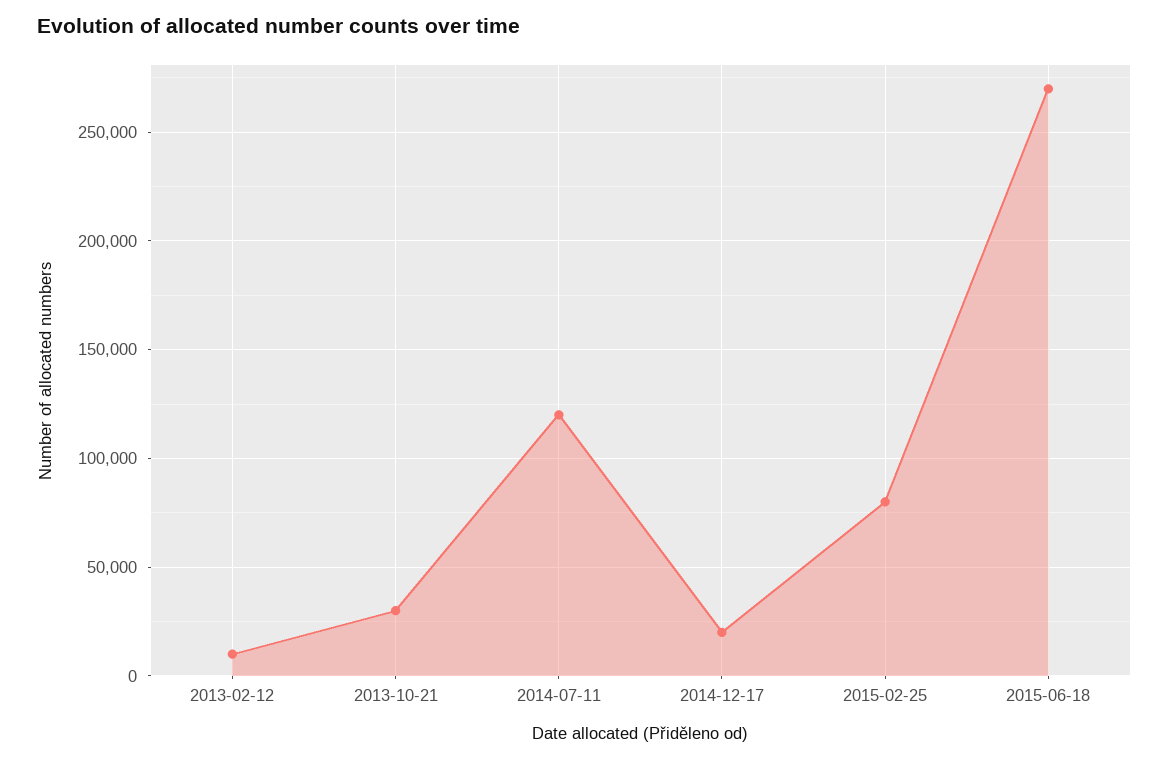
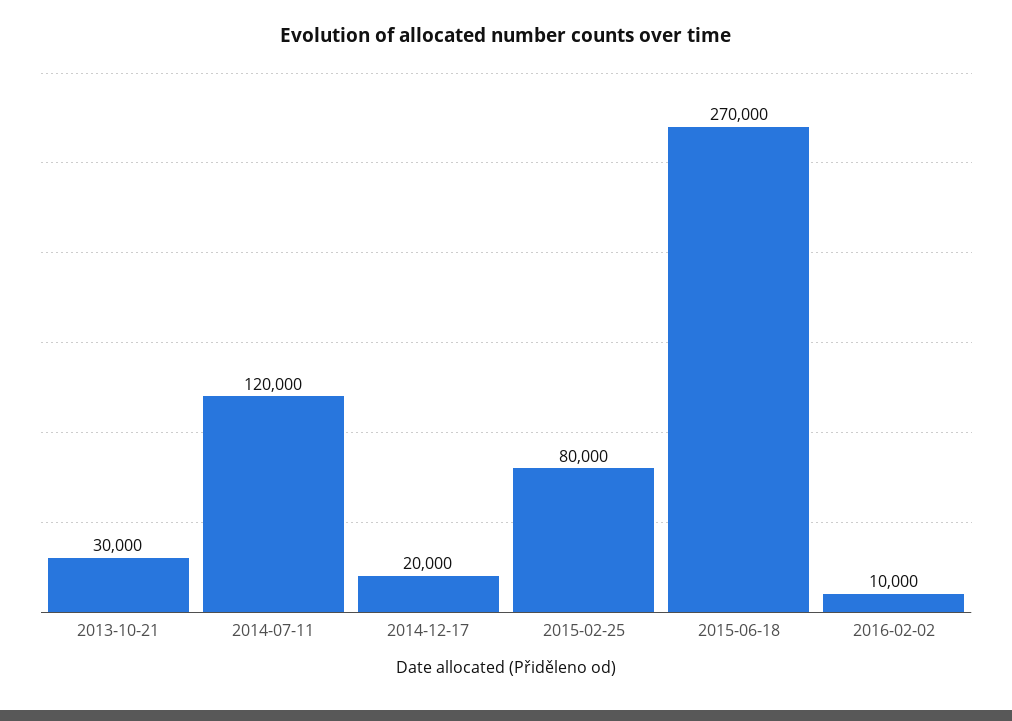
2013-02-12: 10000 -> none
2016-02-02: none -> 10000

